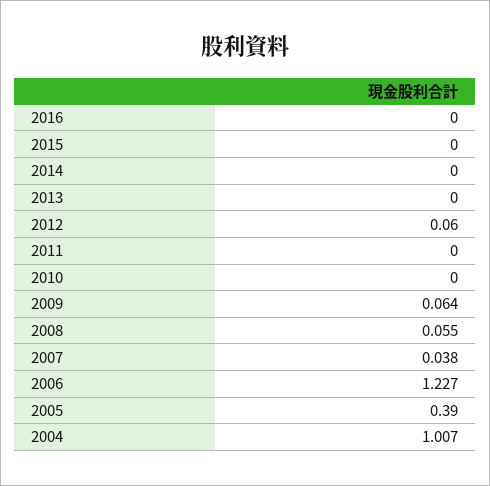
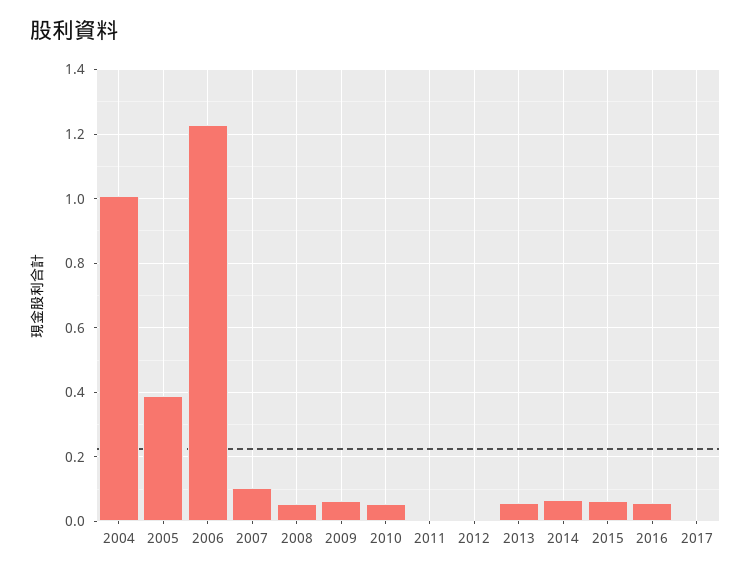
2016: 0 -> 0.06
2015: 0 -> 0.06
2014: 0 -> 0.06
2013: 0 -> 0.06
2012: 0.06 -> 0
2010: 0 -> 0.06
2007: 0.038 -> 0.1
2017: none -> 0

